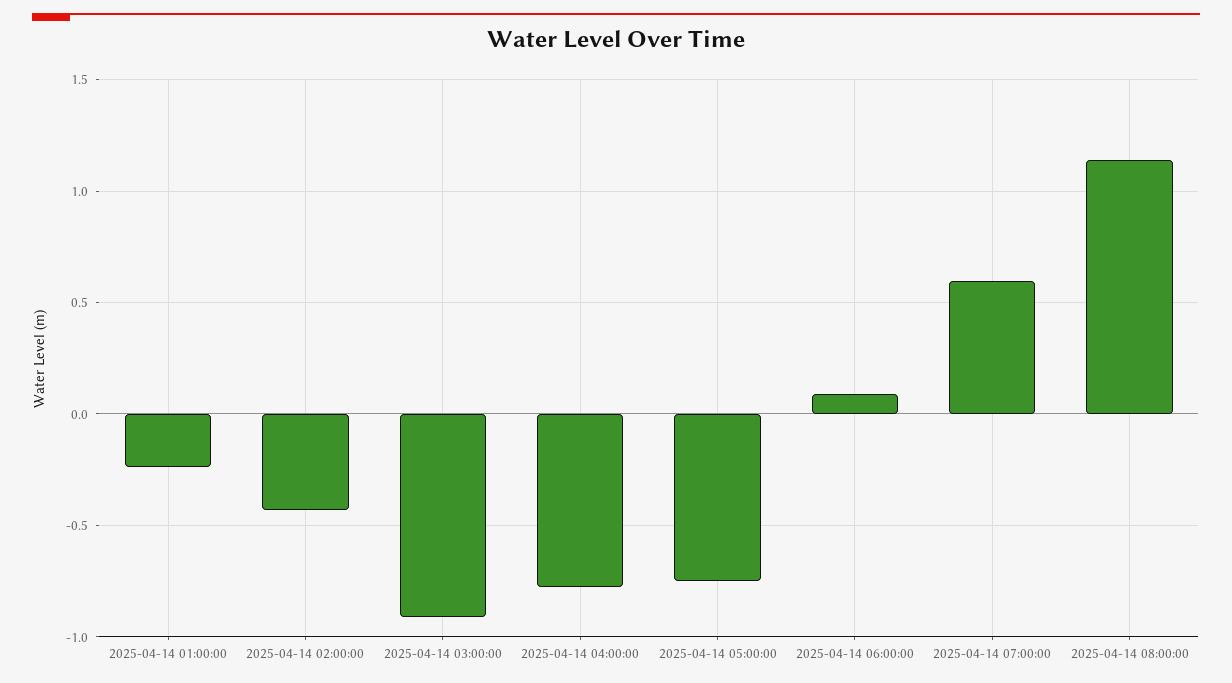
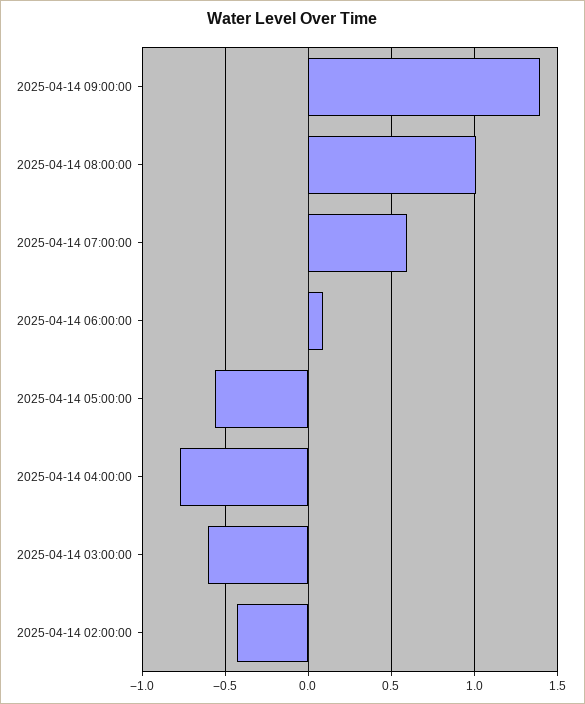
2025-04-14 01:00:00: -0.25 -> none
2025-04-14 03:00:00: -0.9 -> -0.6
2025-04-14 05:00:00: -0.75 -> -0.55
2025-04-14 08:00:00: 1.15 -> 1
2025-04-14 09:00:00: none -> 1.4

